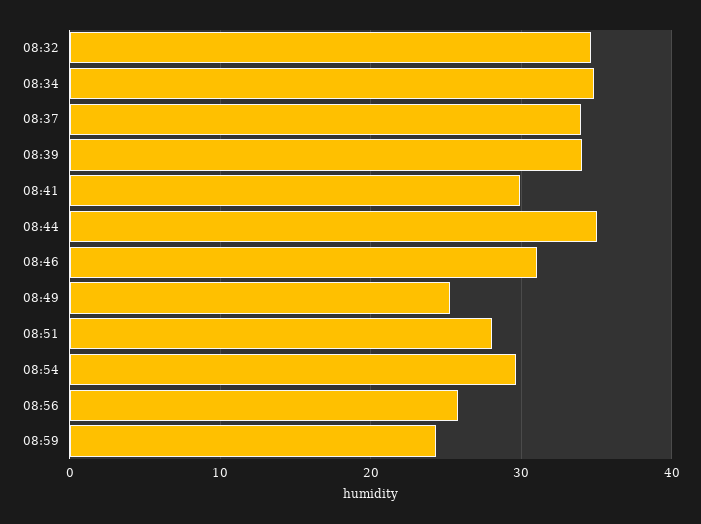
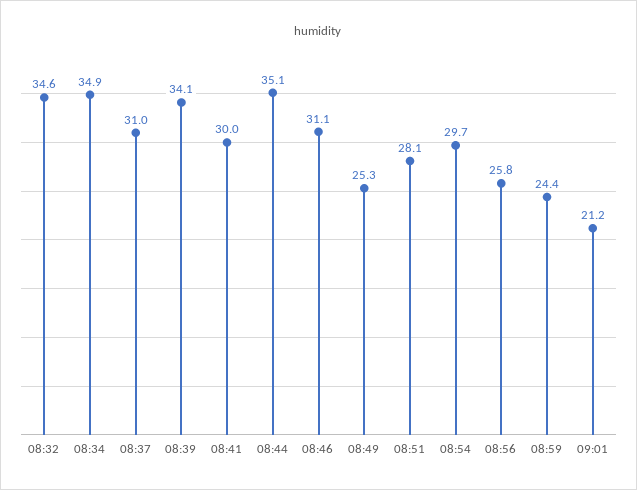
08:37: 34 -> 31
09:01: none -> 21.2

